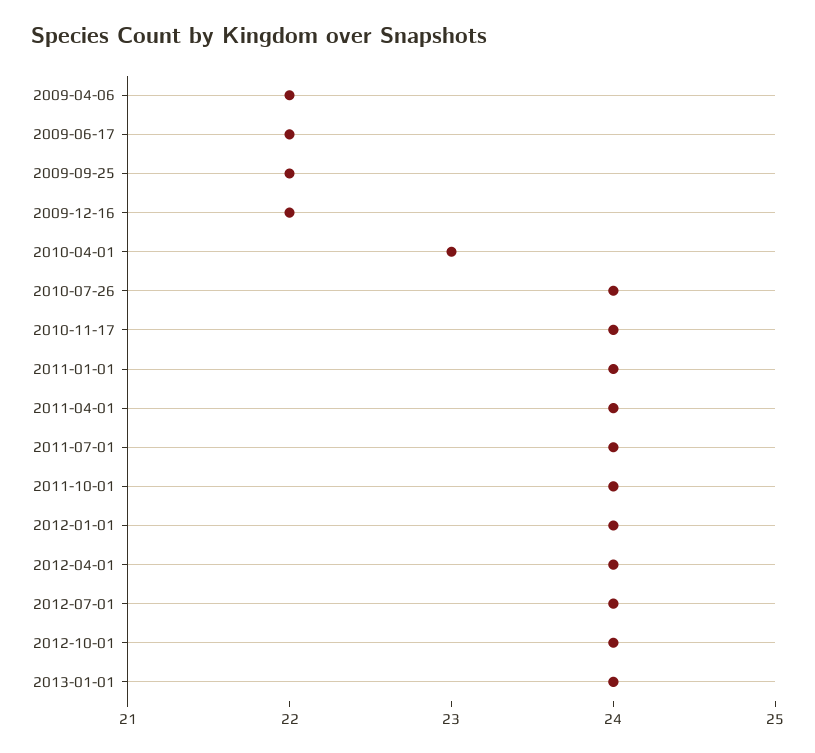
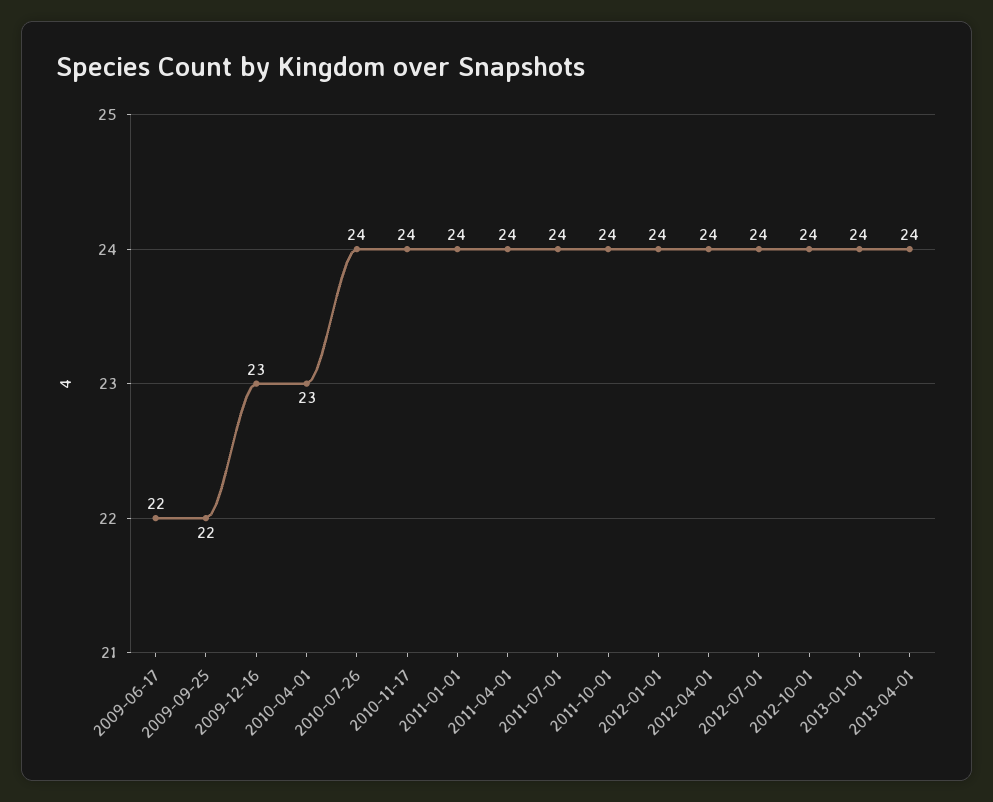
2009-04-06: 22 -> none
2009-12-16: 22 -> 23
2013-04-01: none -> 24

